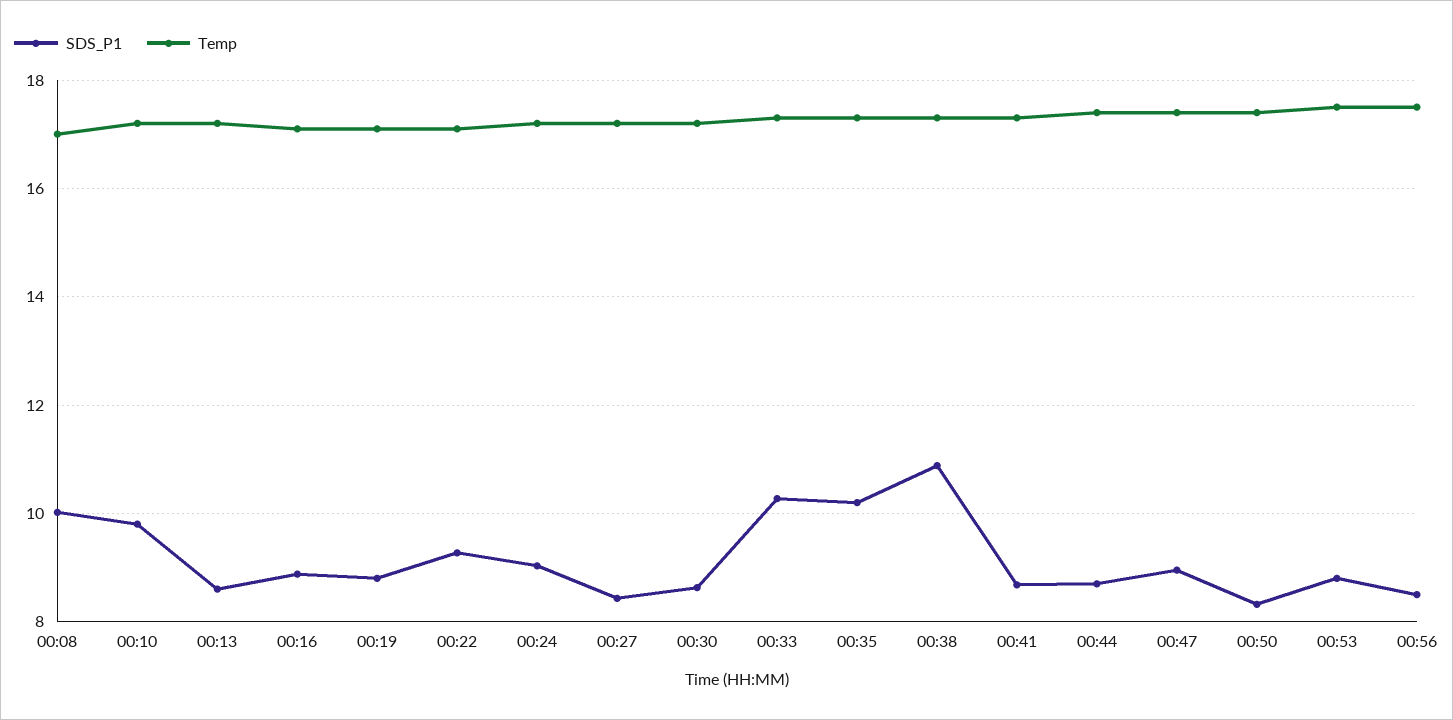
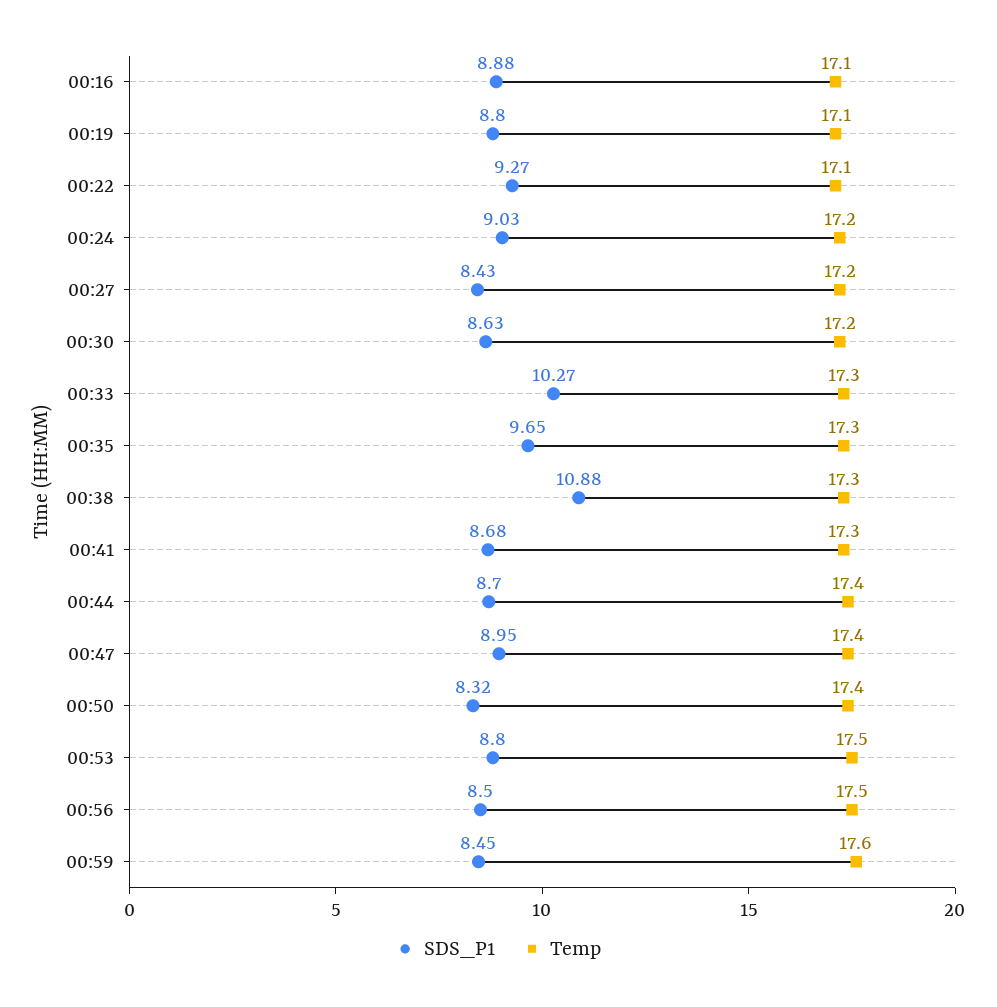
SDS_P1, 00:08: 10 -> none
Temp, 00:08: 17 -> none
SDS_P1, 00:10: 9.8 -> none
Temp, 00:10: 17.2 -> none
SDS_P1, 00:13: 8.6 -> none
Temp, 00:13: 17.2 -> none
SDS_P1, 00:35: 10.2 -> 9.65
SDS_P1, 00:59: none -> 8.45
Temp, 00:59: none -> 17.6

